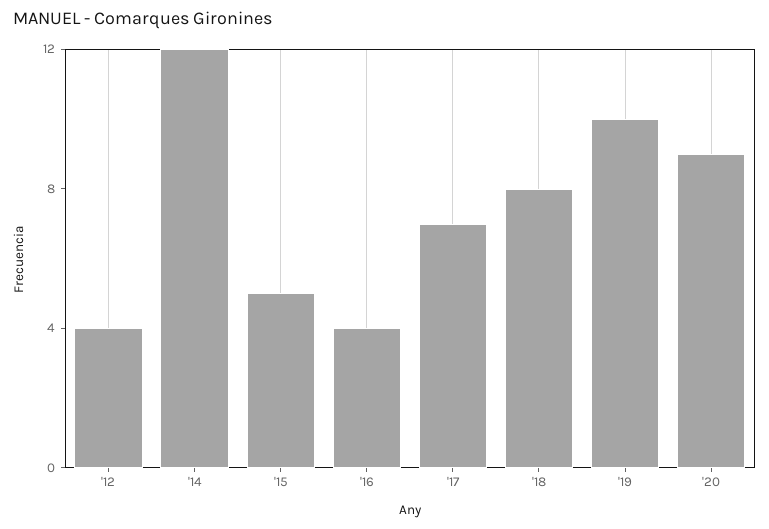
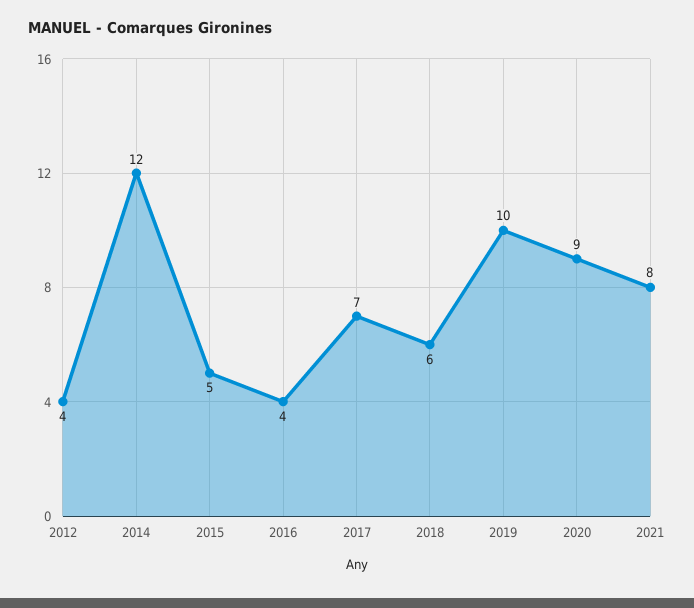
'18: 8 -> 6
2021: none -> 8

